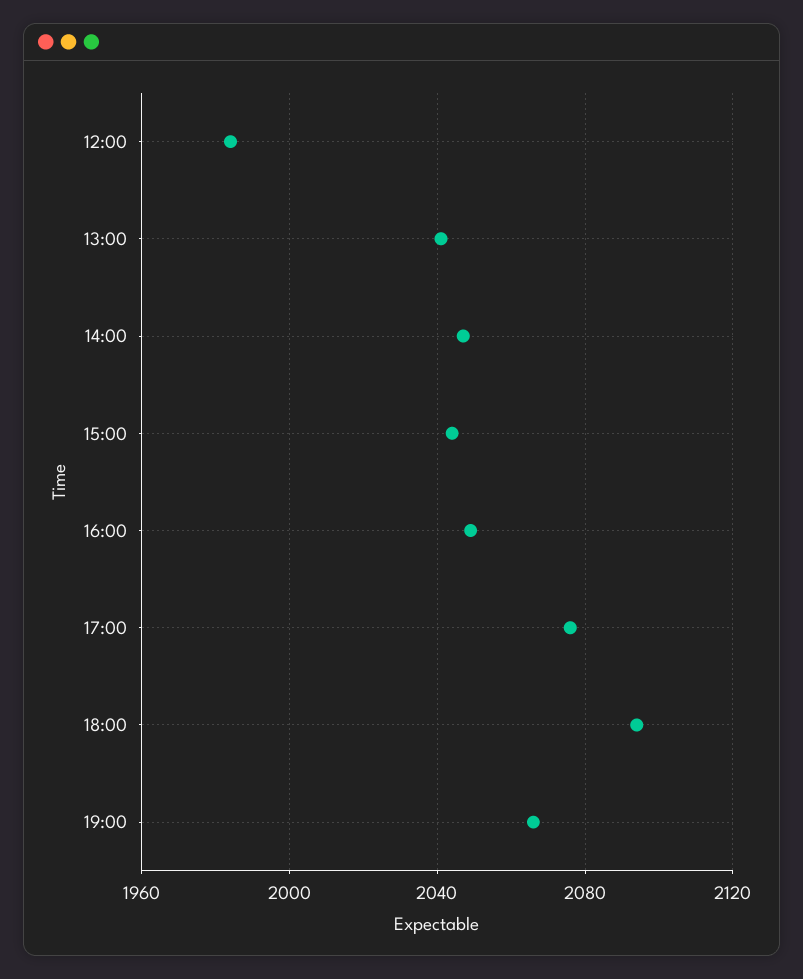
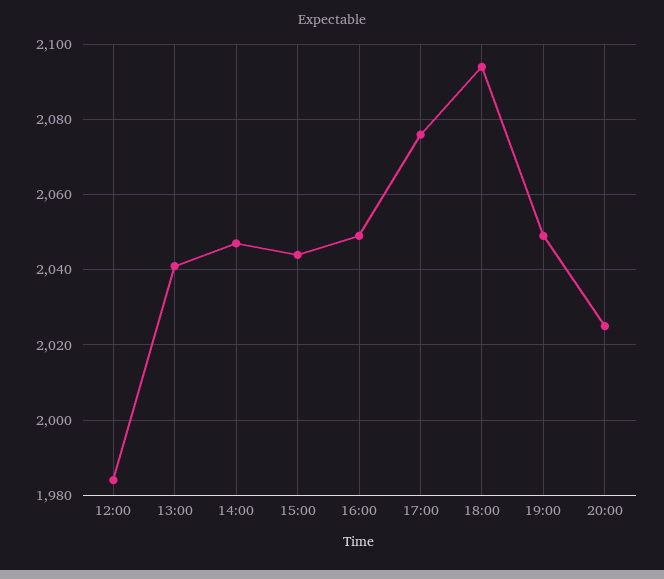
19:00: 2065 -> 2050
20:00: none -> 2025

